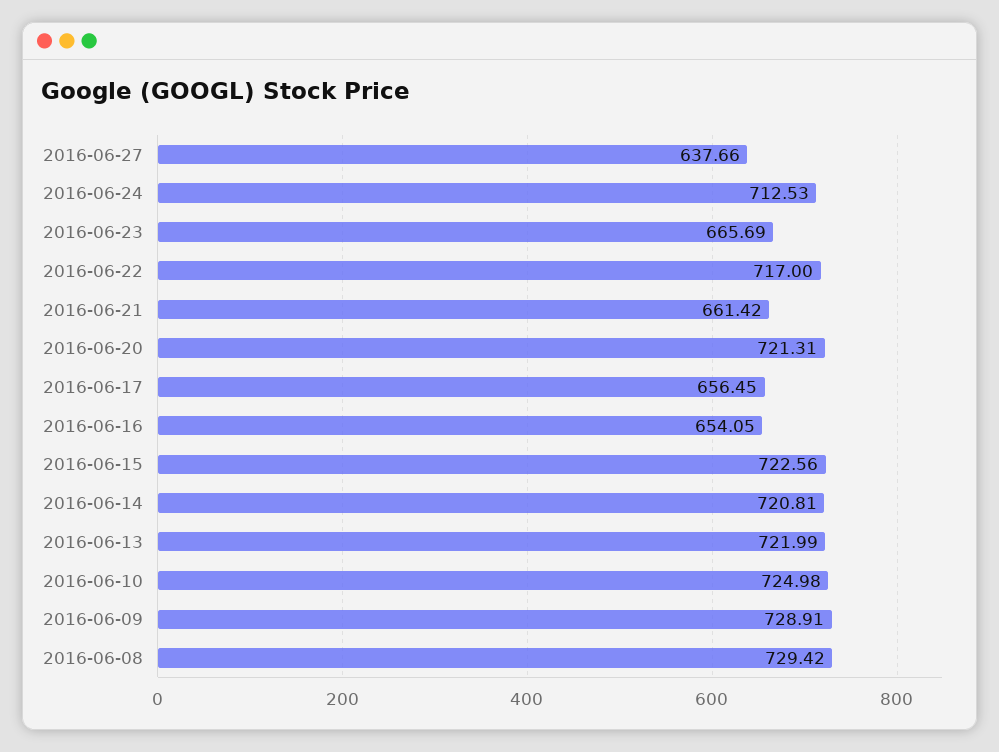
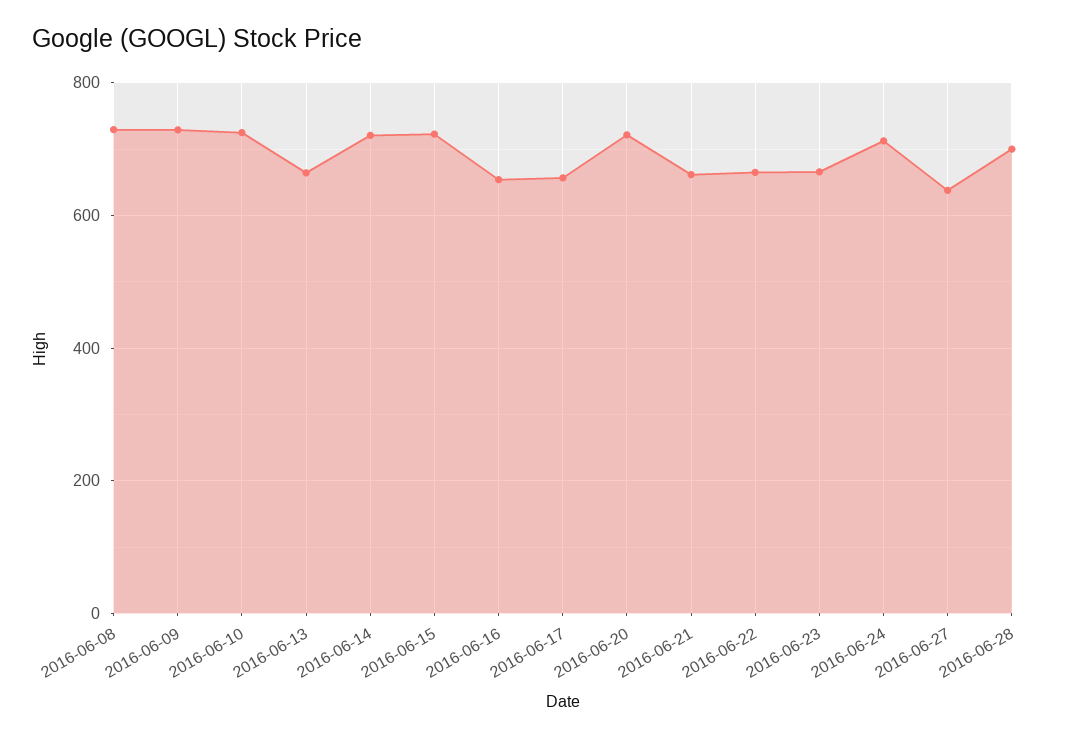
2016-06-22: 717 -> 660
2016-06-13: 721.99 -> 660
2016-06-28: none -> 700

